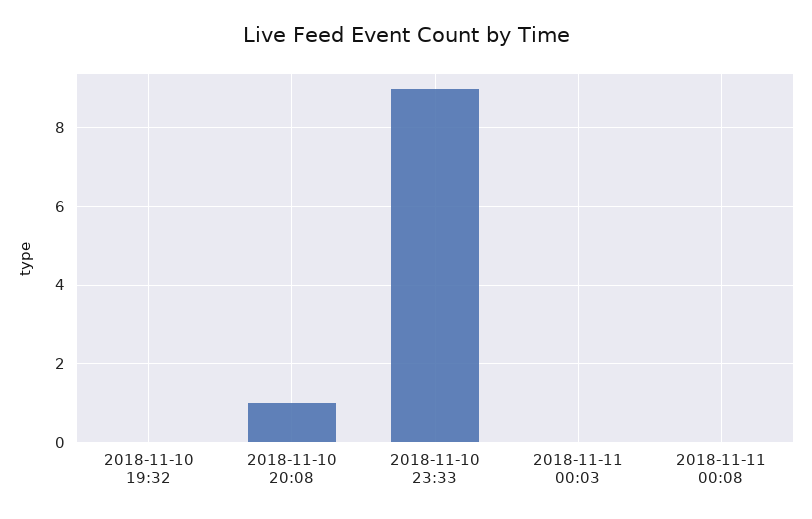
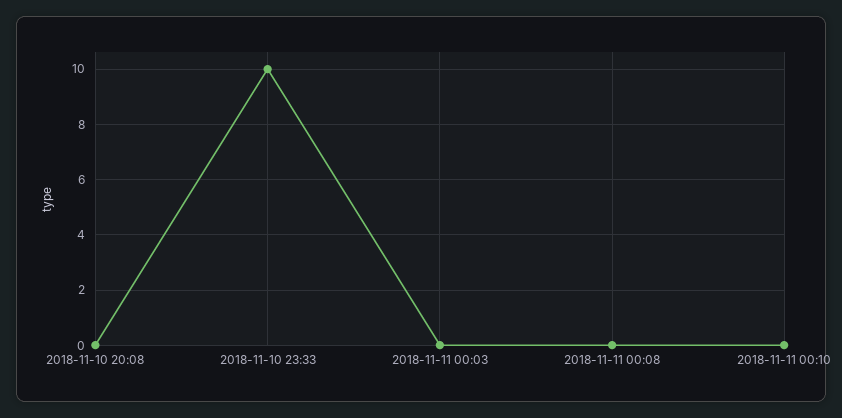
2018-11-10 19:32: 0 -> none
2018-11-10 20:08: 1 -> 0
2018-11-10 23:33: 9 -> 10
2018-11-11 00:10: none -> 0

